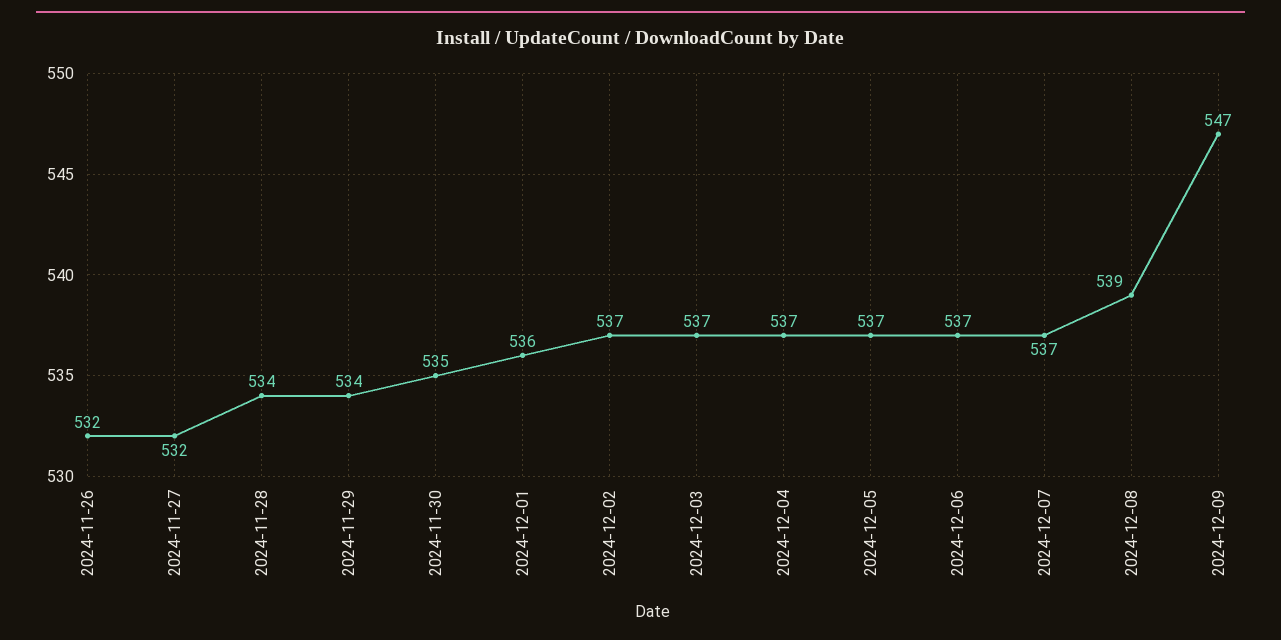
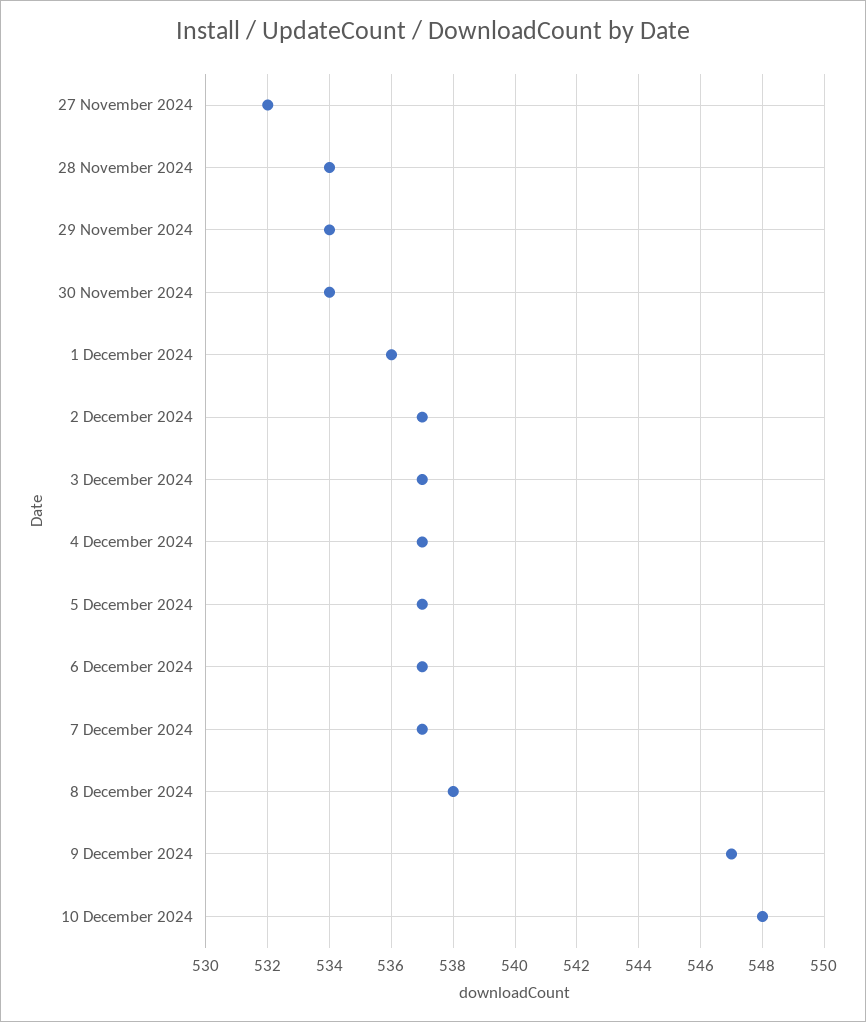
2024-11-26: 532 -> none
2024-11-30: 535 -> 534
2024-12-08: 539 -> 538
10 December 2024: none -> 548

